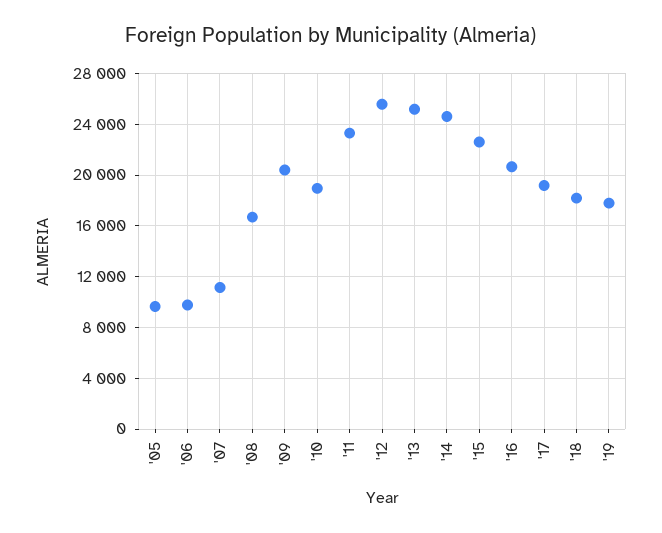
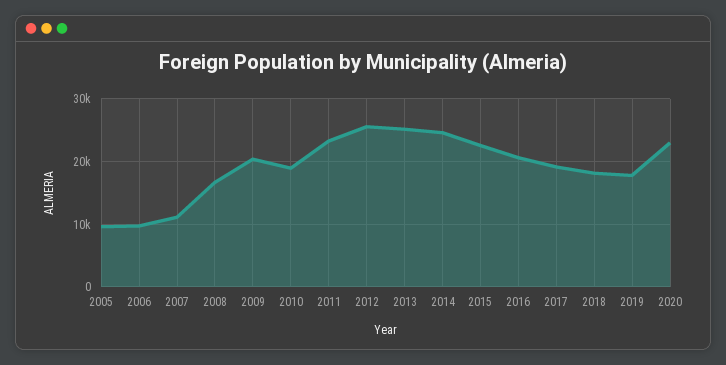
2020: none -> 23000

